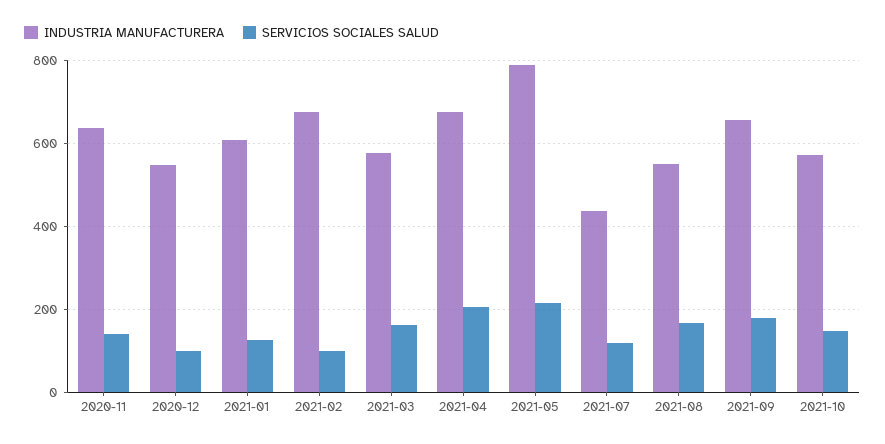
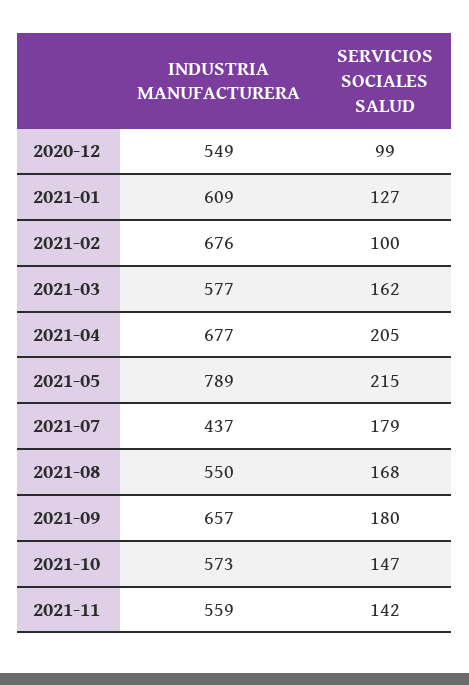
INDUSTRIA MANUFACTURERA, 2020-11: 640 -> none
SERVICIOS SOCIALES SALUD, 2020-11: 140 -> none
SERVICIOS SOCIALES SALUD, 2021-07: 120 -> 179
INDUSTRIA MANUFACTURERA, 2021-11: none -> 559
SERVICIOS SOCIALES SALUD, 2021-11: none -> 142

